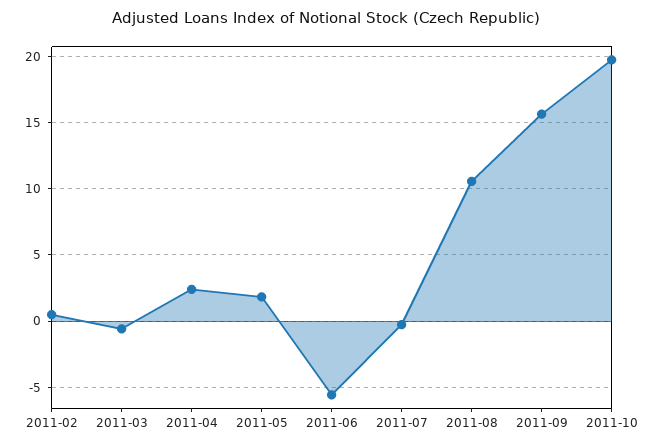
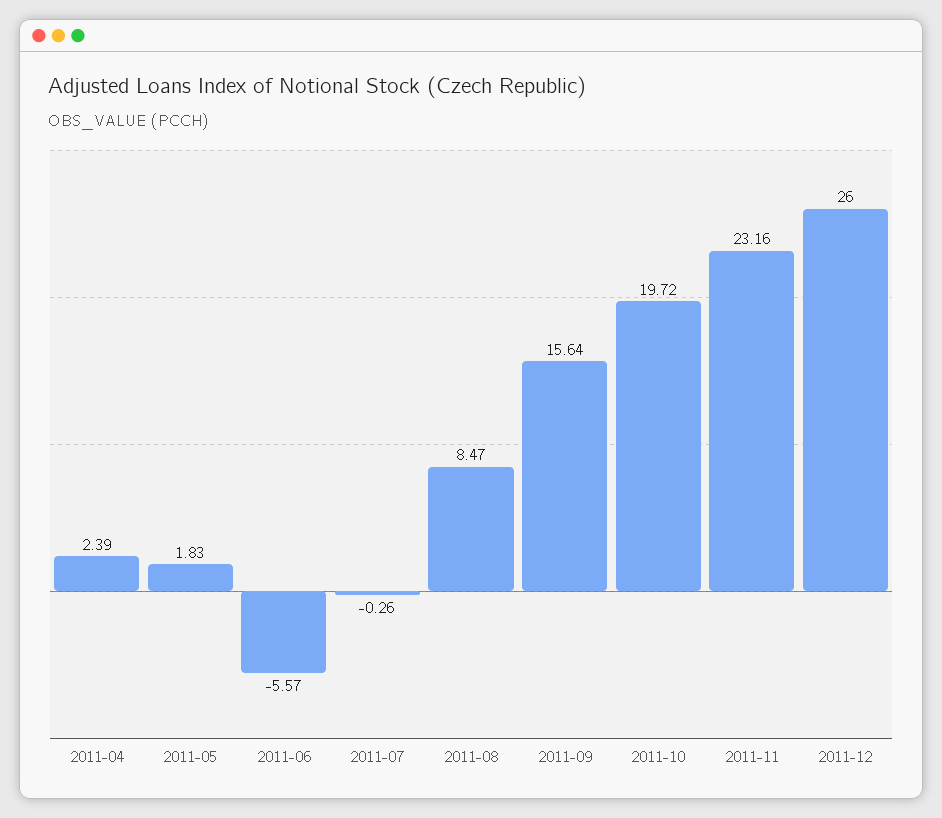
2011-02: 0.5 -> none
2011-03: -0.5 -> none
2011-08: 10.5 -> 8.47
2011-11: none -> 23.16
2011-12: none -> 26

